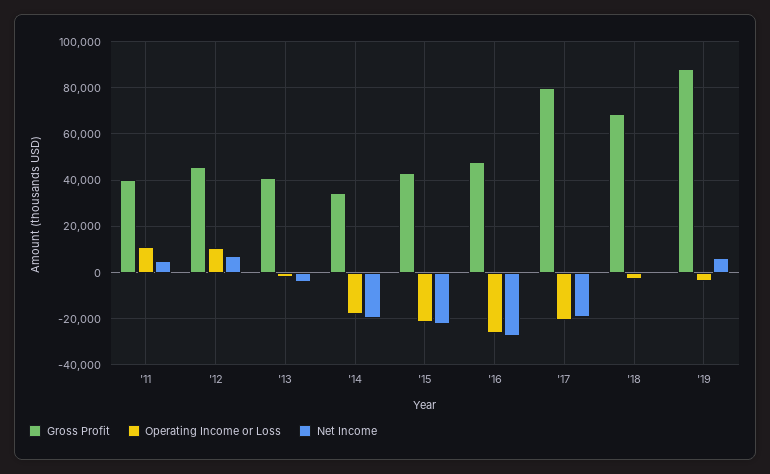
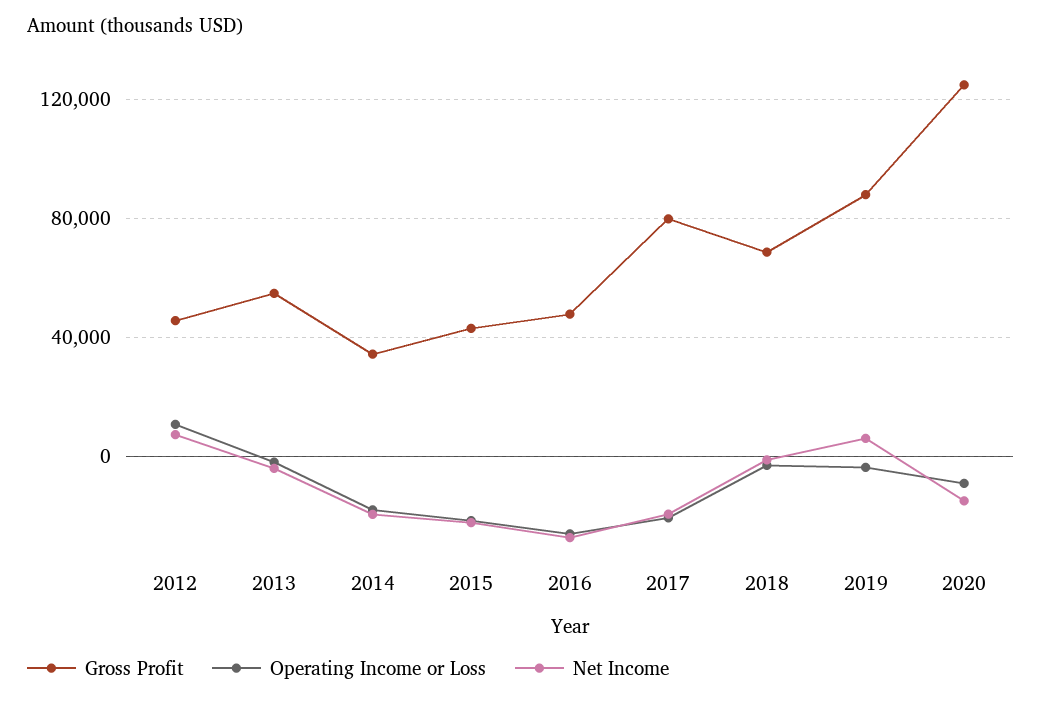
Gross Profit, '11: 40000 -> none
Operating Income or Loss, '11: 10000 -> none
Net Income, '11: 5000 -> none
Gross Profit, '13: 40000 -> 55000
Gross Profit, 2020: none -> 125000
Operating Income or Loss, 2020: none -> -10000
Net Income, 2020: none -> -15000

